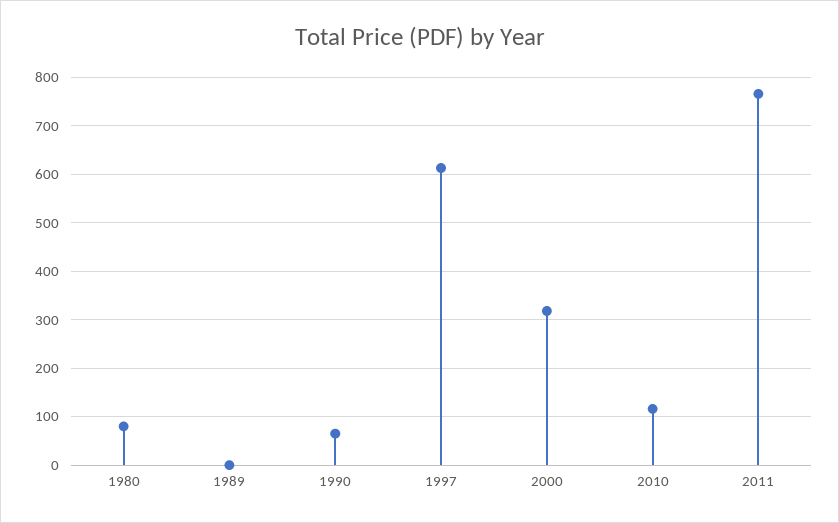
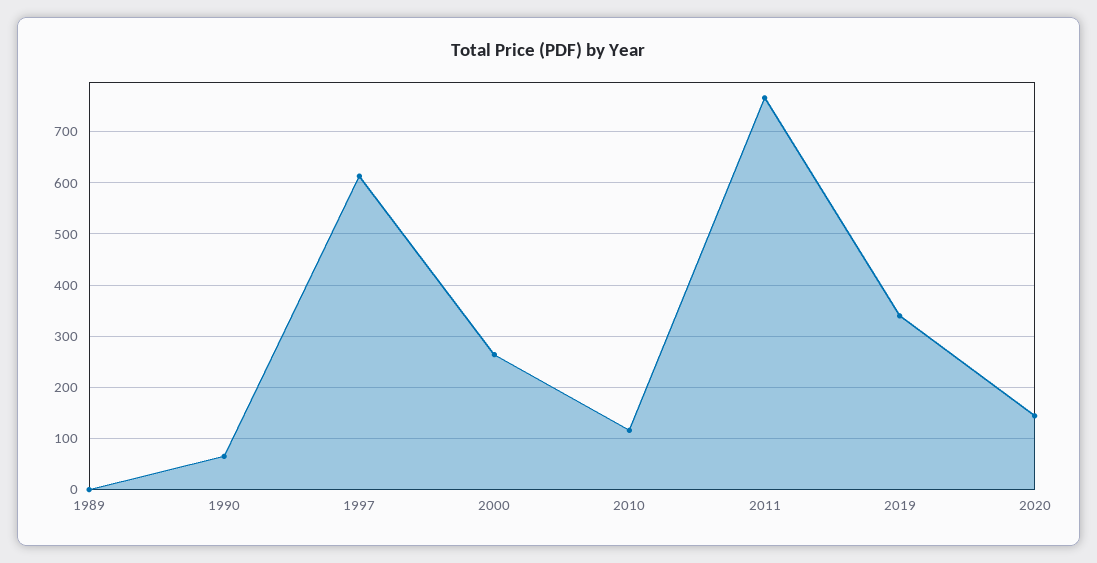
1980: 80 -> none
2000: 320 -> 260
2019: none -> 340
2020: none -> 140

